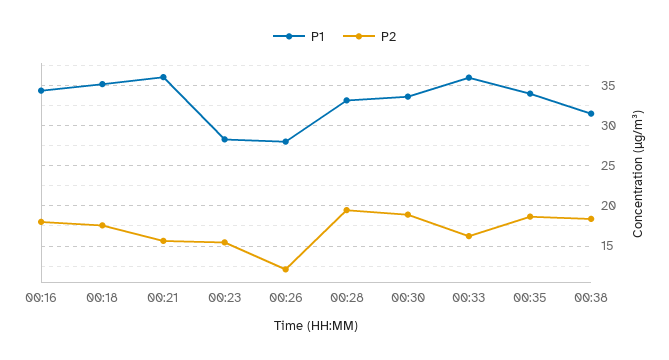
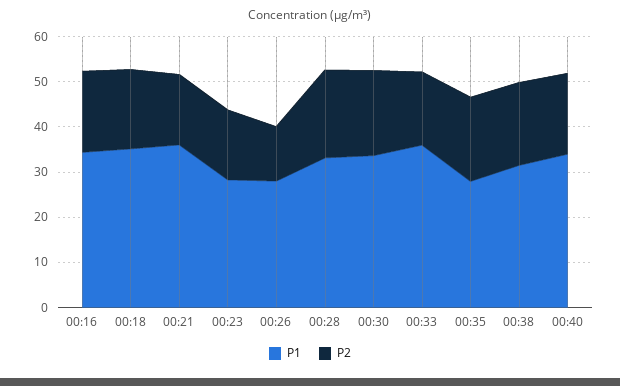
P1, 00:35: 34 -> 28
P1, 00:40: none -> 34
P2, 00:40: none -> 18

